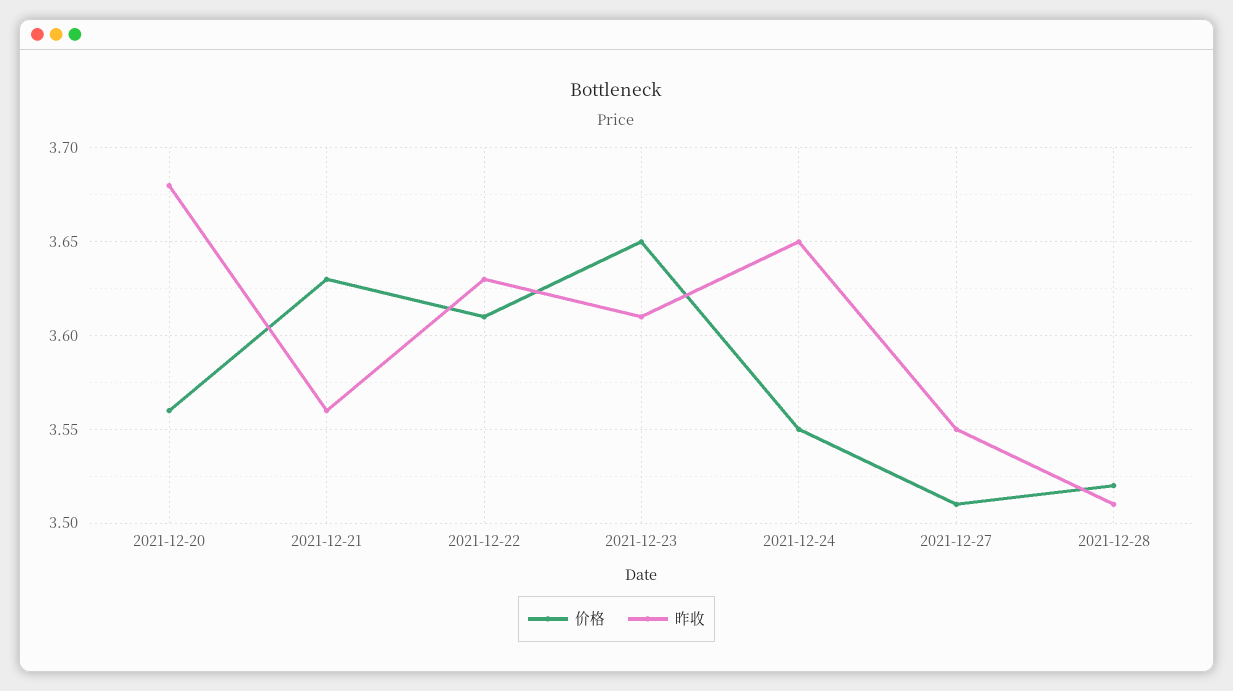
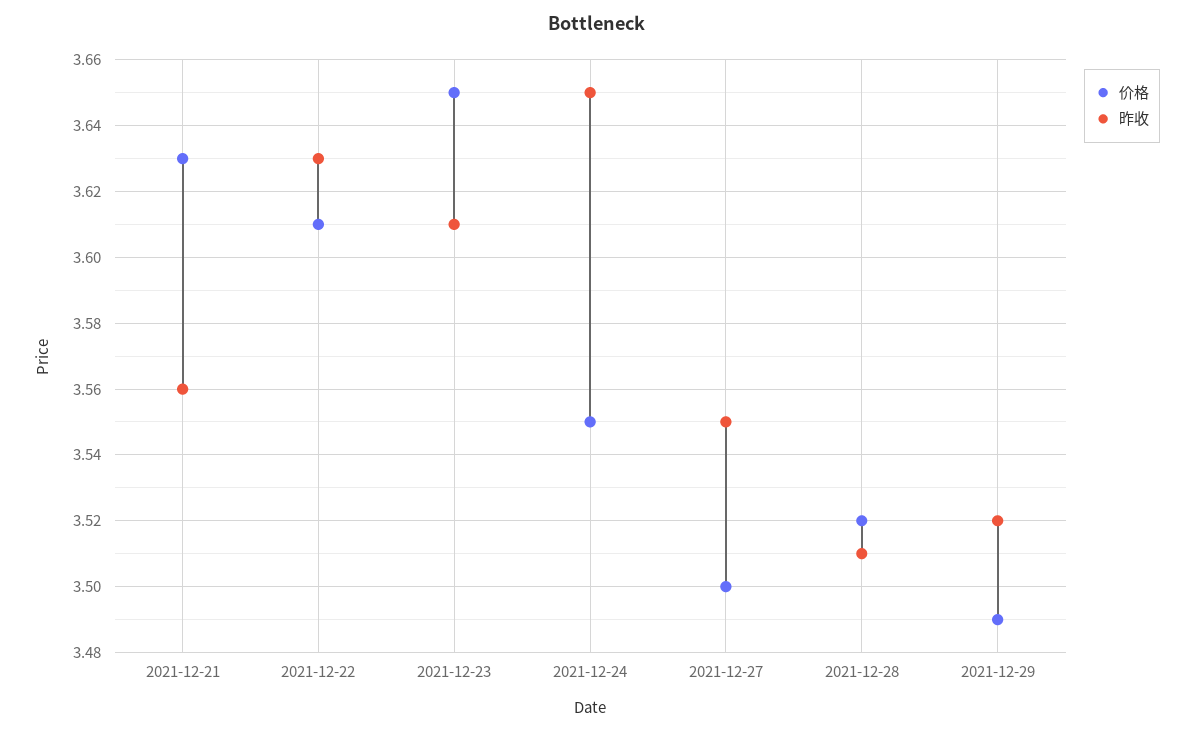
价格, 2021-12-20: 3.56 -> none
昨收, 2021-12-20: 3.68 -> none
价格, 2021-12-27: 3.51 -> 3.5
价格, 2021-12-29: none -> 3.49
昨收, 2021-12-29: none -> 3.52

